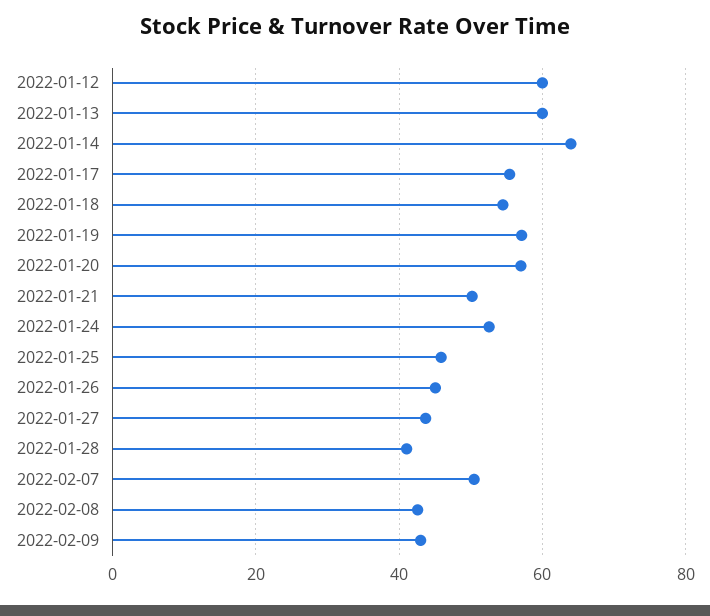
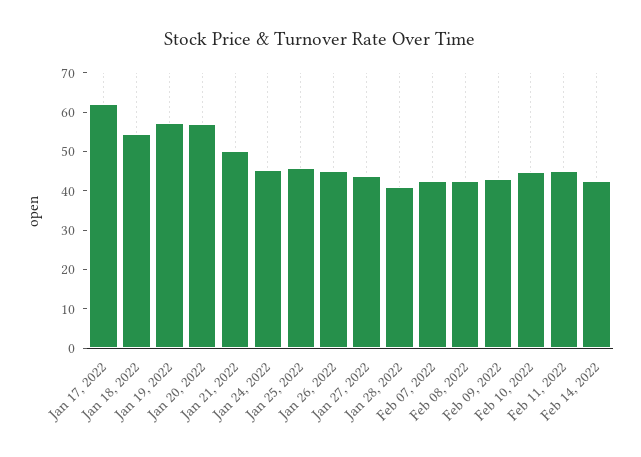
2022-01-12: 60 -> none
2022-01-13: 60 -> none
2022-01-14: 64 -> none
2022-01-17: 56 -> 62.5
2022-01-24: 52 -> 45
2022-02-07: 50 -> 42.5
Feb 10, 2022: none -> 45
Feb 11, 2022: none -> 45
Feb 14, 2022: none -> 42.5

